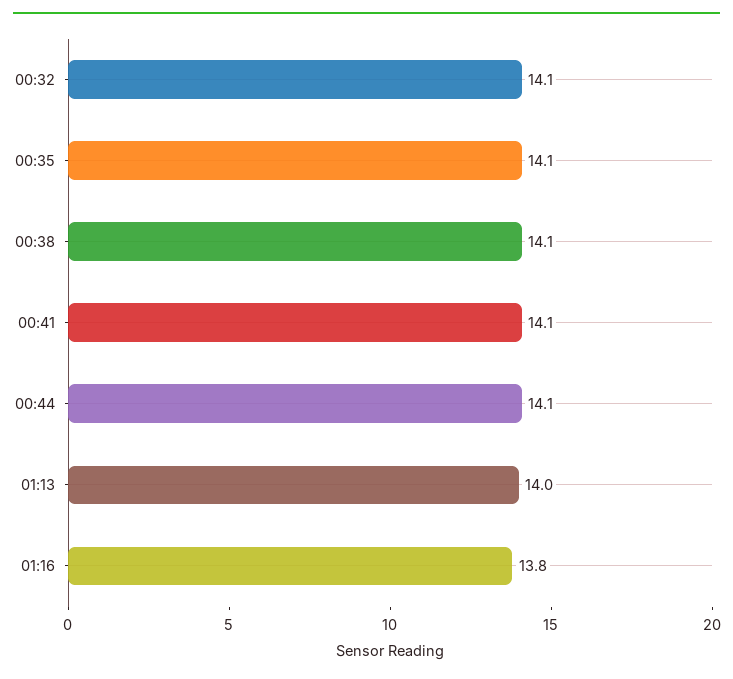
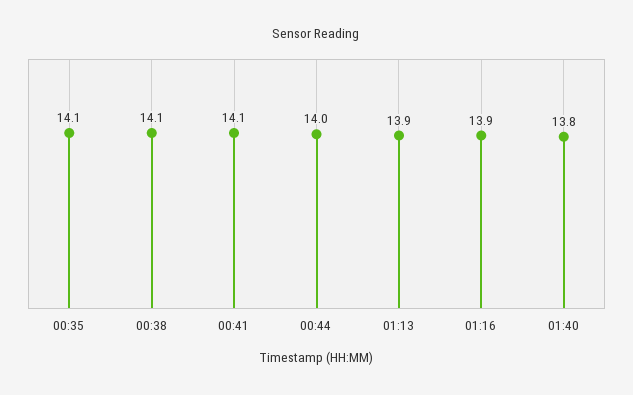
00:32: 14.1 -> none
00:44: 14.1 -> 14
01:13: 14 -> 13.9
01:16: 13.8 -> 13.9
01:40: none -> 13.8

